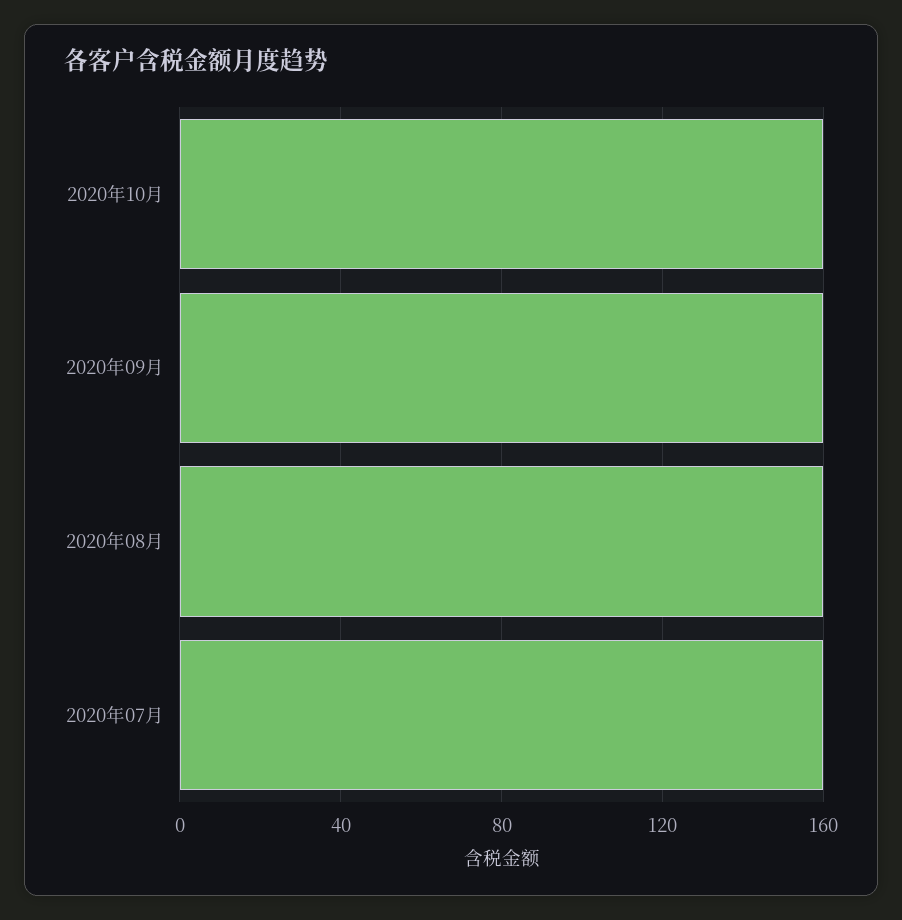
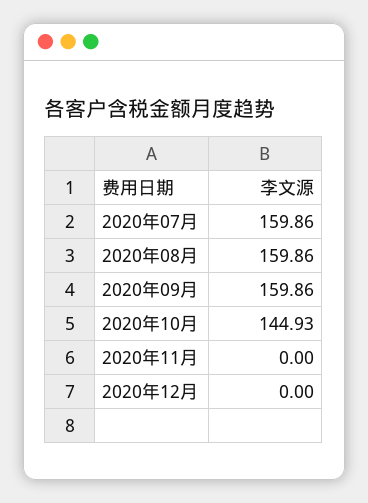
2020年10月: 160 -> 144.93
2020年11月: none -> 0
2020年12月: none -> 0

